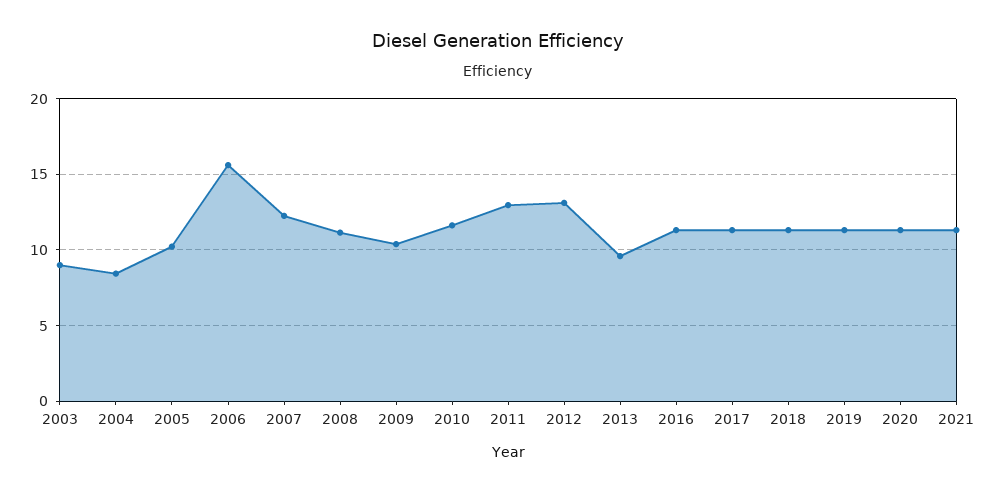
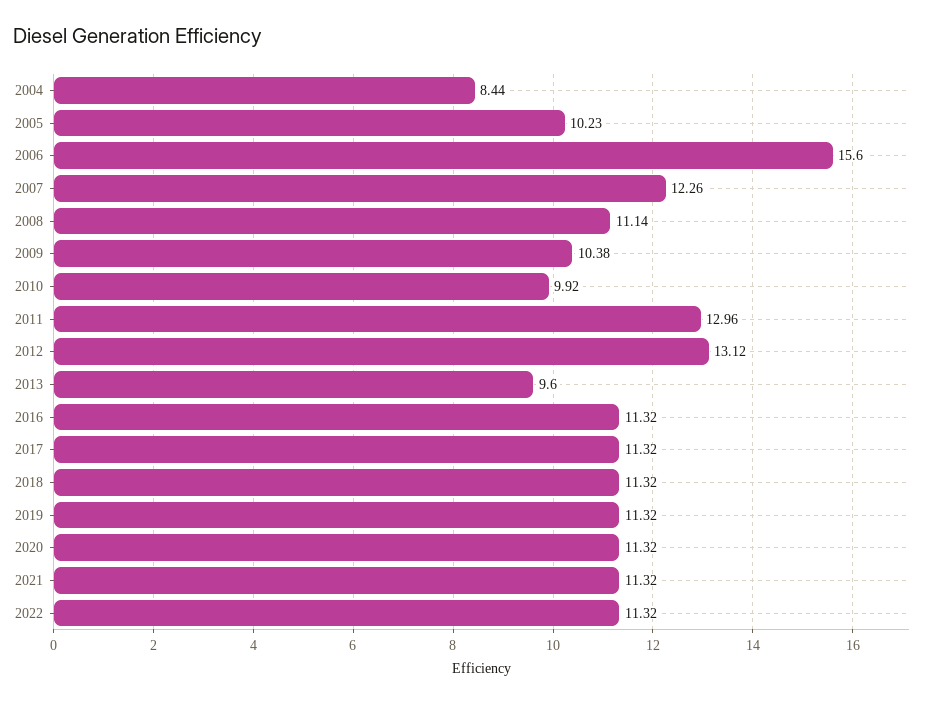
2003: 9 -> none
2010: 11.5 -> 9.92
2022: none -> 11.32

